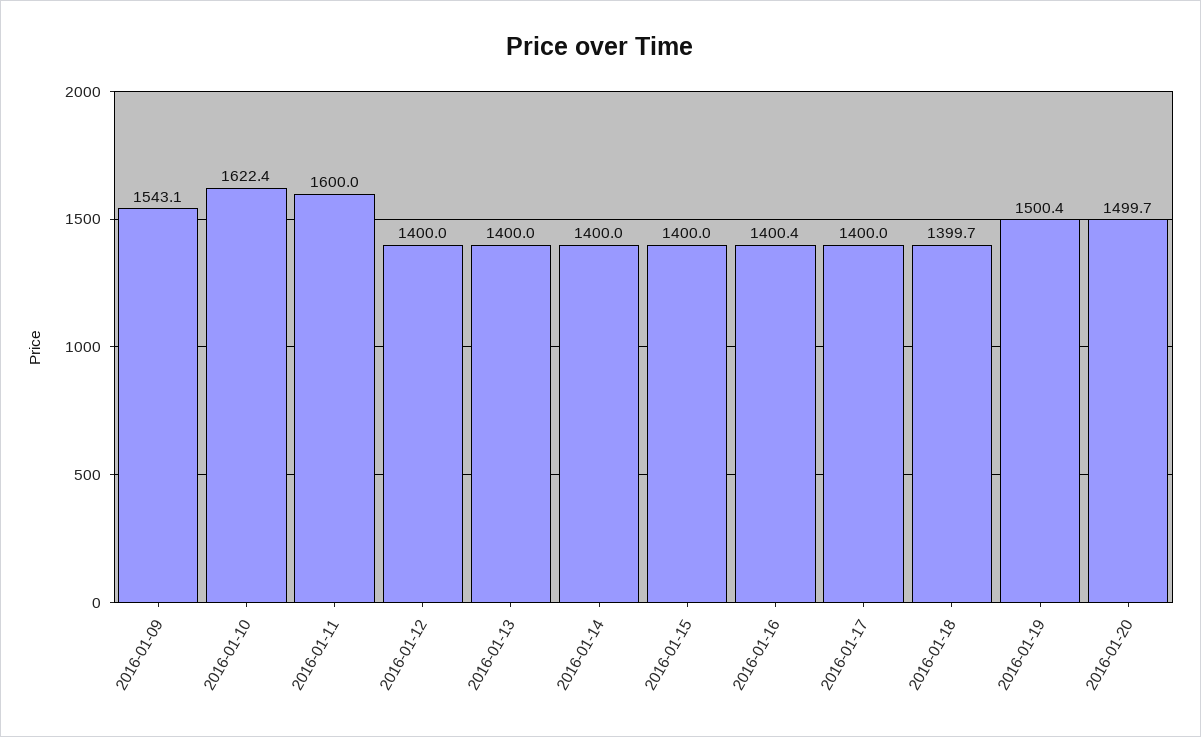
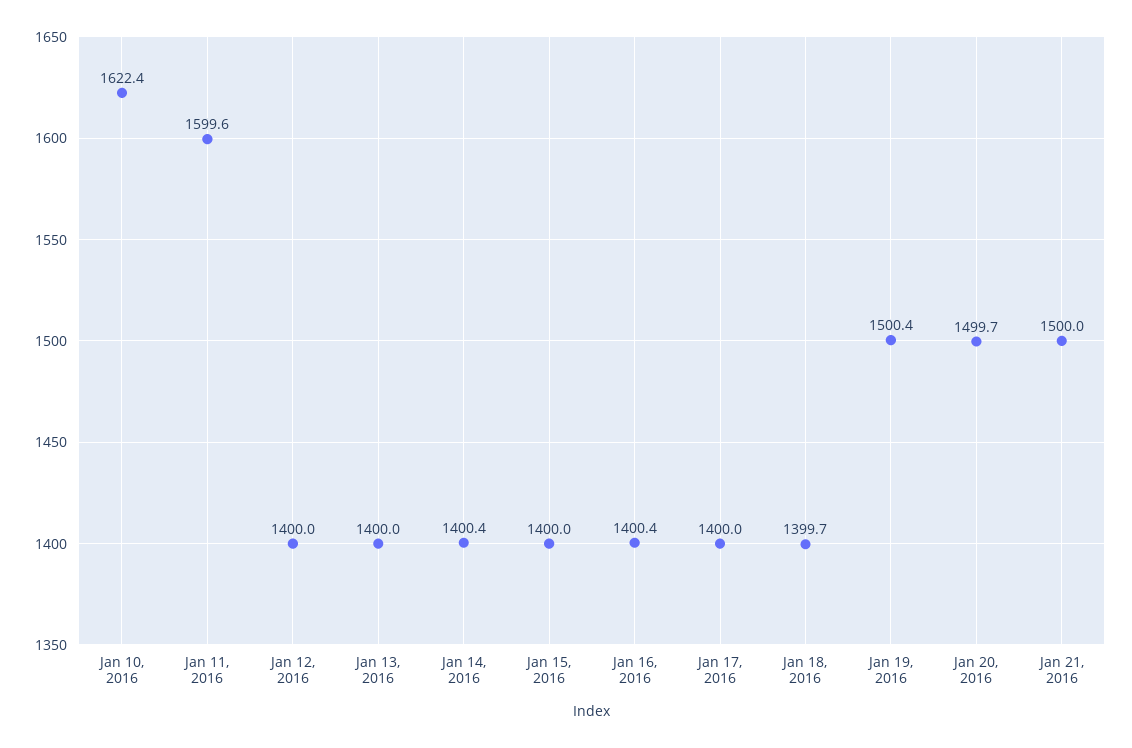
2016-01-09: 1543.1 -> none
2016-01-11: 1600 -> 1599.6
2016-01-14: 1400 -> 1400.4
Jan 21, 2016: none -> 1500

